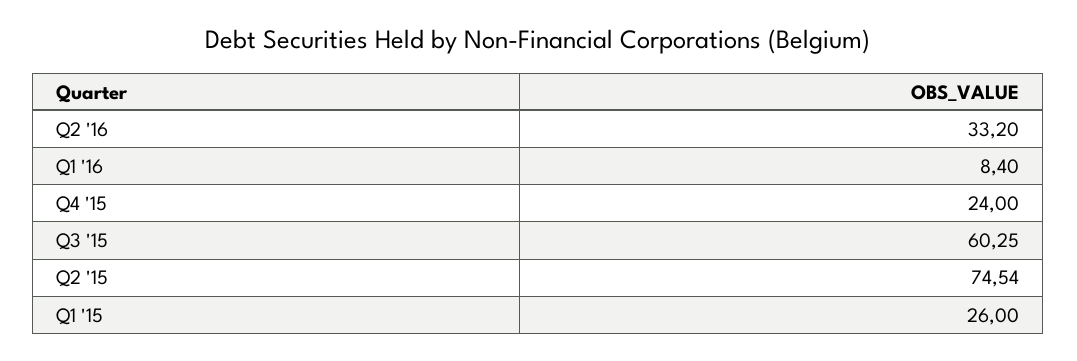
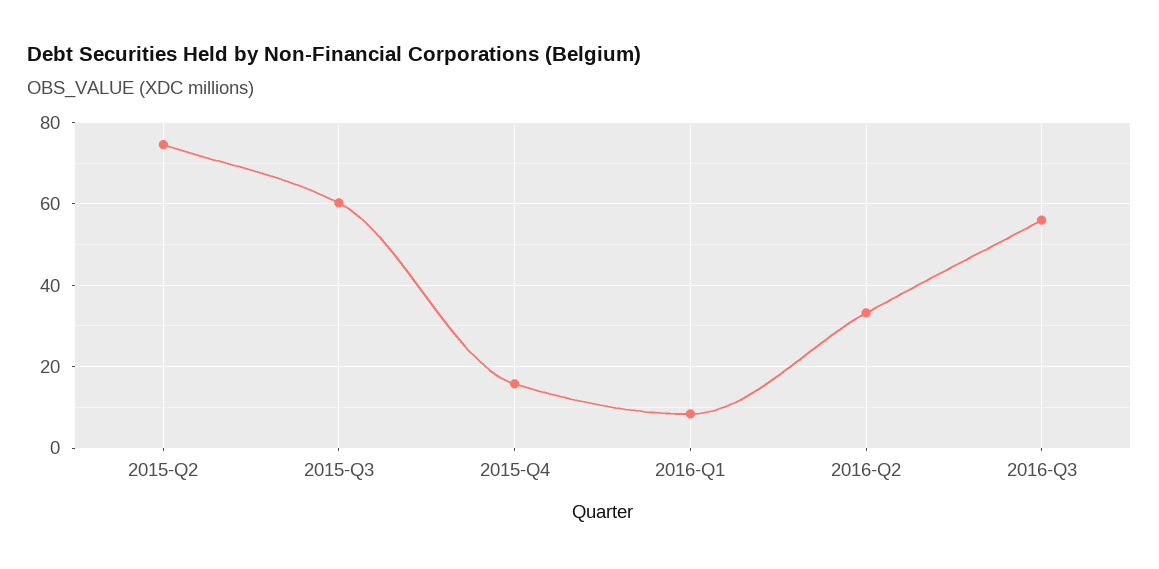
Q4 '15: 24 -> 16
Q1 '15: 26 -> none
2016-Q3: none -> 56

